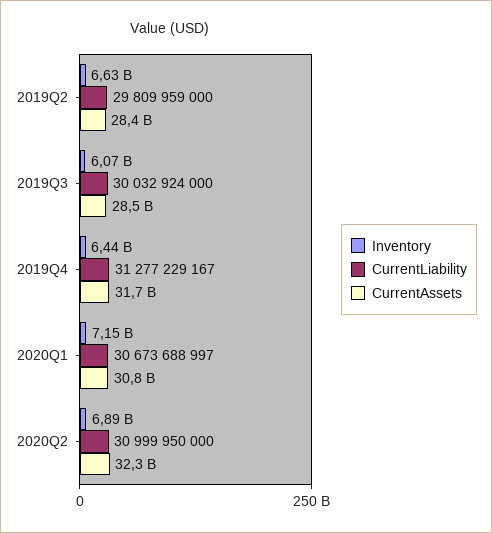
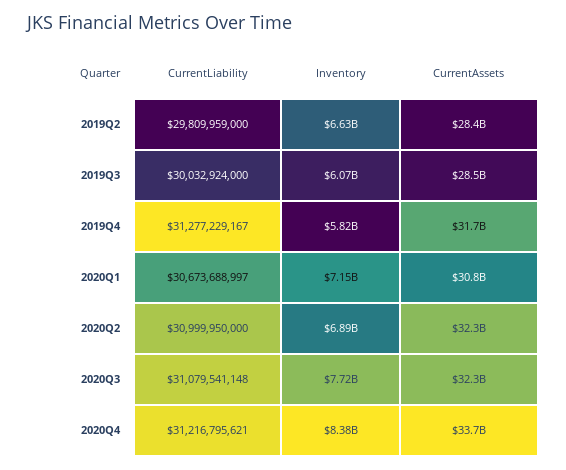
Inventory, 2019Q4: 6440000000 -> 5820000000
CurrentLiability, 2020Q3: none -> 31079541148
Inventory, 2020Q3: none -> 7720000000
CurrentAssets, 2020Q3: none -> 32300000000
CurrentLiability, 2020Q4: none -> 31216795621
Inventory, 2020Q4: none -> 8380000000
CurrentAssets, 2020Q4: none -> 33700000000

